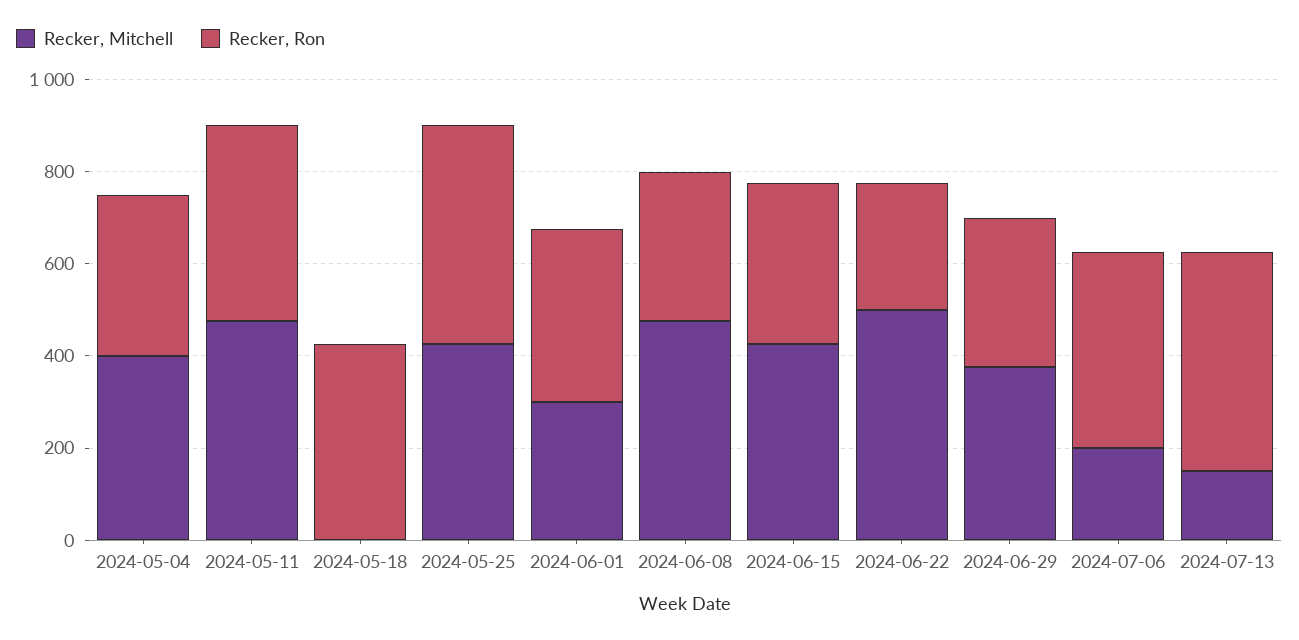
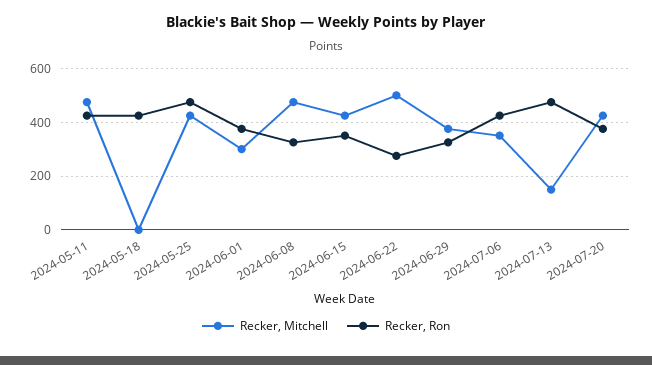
Recker, Mitchell, 2024-05-04: 400 -> none
Recker, Ron, 2024-05-04: 350 -> none
Recker, Mitchell, 2024-07-06: 200 -> 350
Recker, Mitchell, 2024-07-20: none -> 425
Recker, Ron, 2024-07-20: none -> 375

